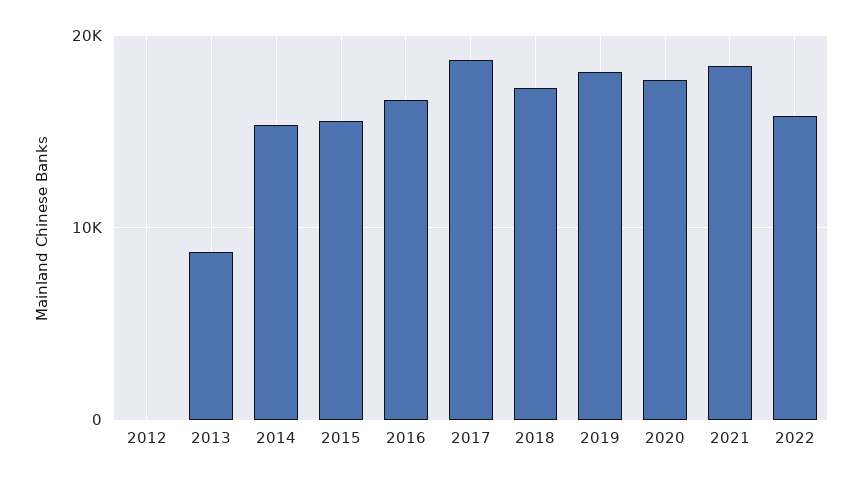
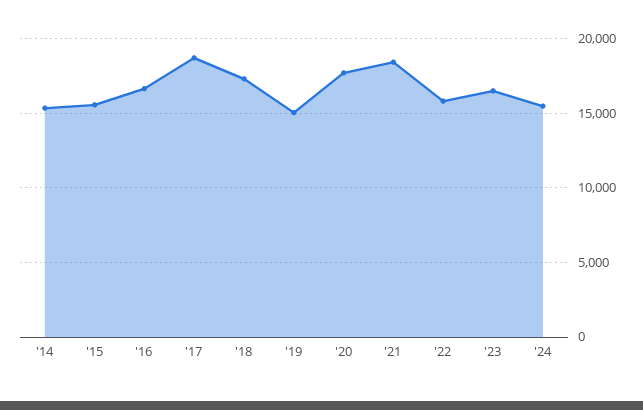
2012: 0 -> none
2013: 9000 -> none
2019: 18000 -> 15000
'23: none -> 16500
'24: none -> 15500

